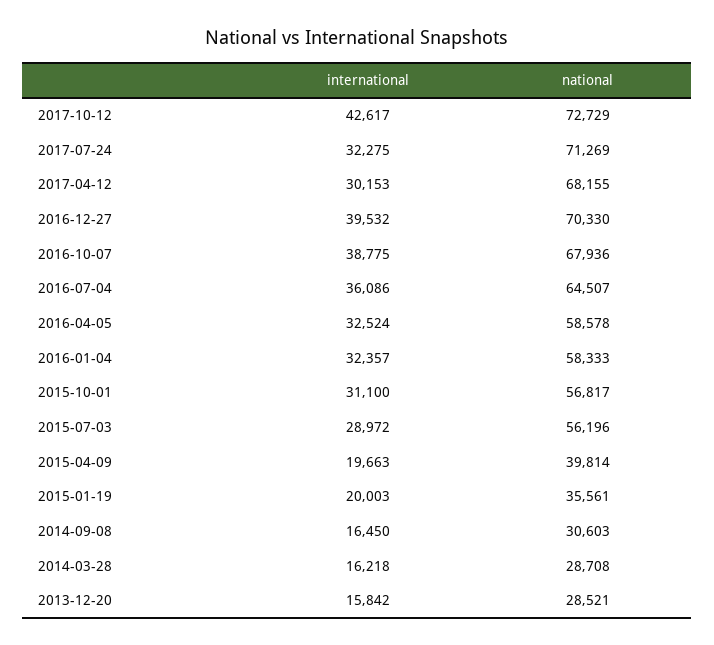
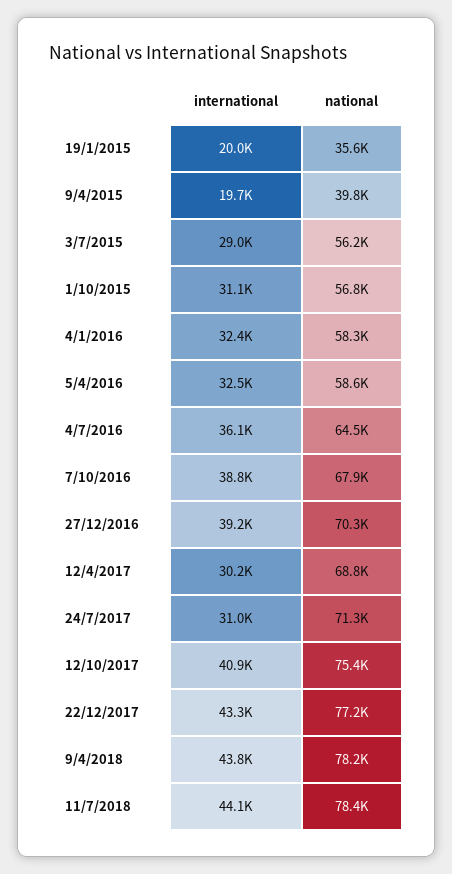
international, 2017-10-12: 42617 -> 40900
national, 2017-10-12: 72729 -> 75400
international, 2017-07-24: 32275 -> 31000
national, 2017-04-12: 68155 -> 68800
international, 2016-12-27: 39532 -> 39200
international, 2014-09-08: 16450 -> none
national, 2014-09-08: 30603 -> none
international, 2014-03-28: 16218 -> none
national, 2014-03-28: 28708 -> none
international, 2013-12-20: 15842 -> none
national, 2013-12-20: 28521 -> none
international, 22/12/2017: none -> 43300
national, 22/12/2017: none -> 77200
international, 9/4/2018: none -> 43800
national, 9/4/2018: none -> 78200
international, 11/7/2018: none -> 44100
national, 11/7/2018: none -> 78400

